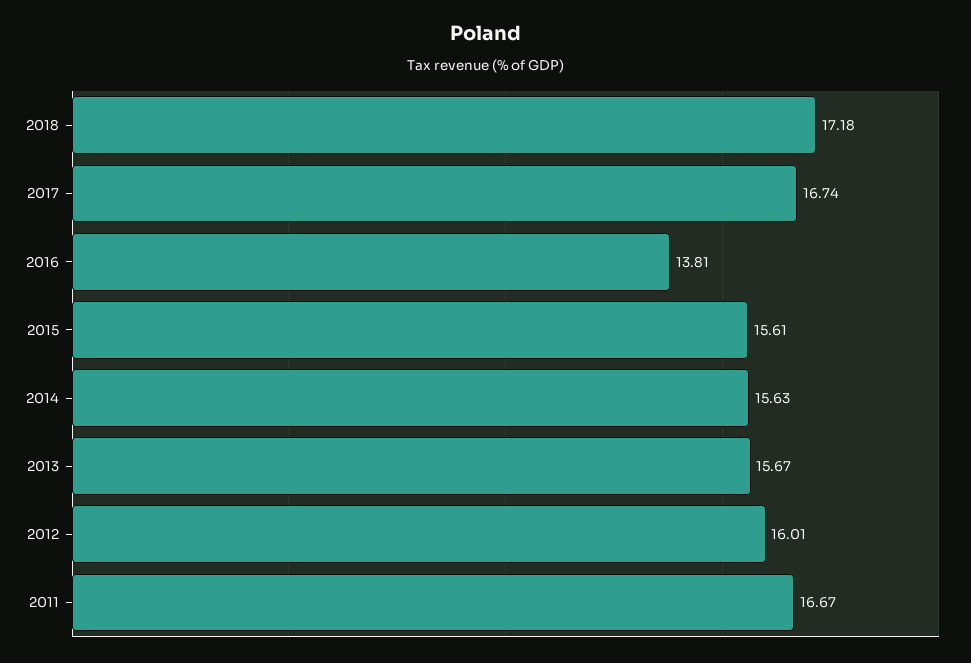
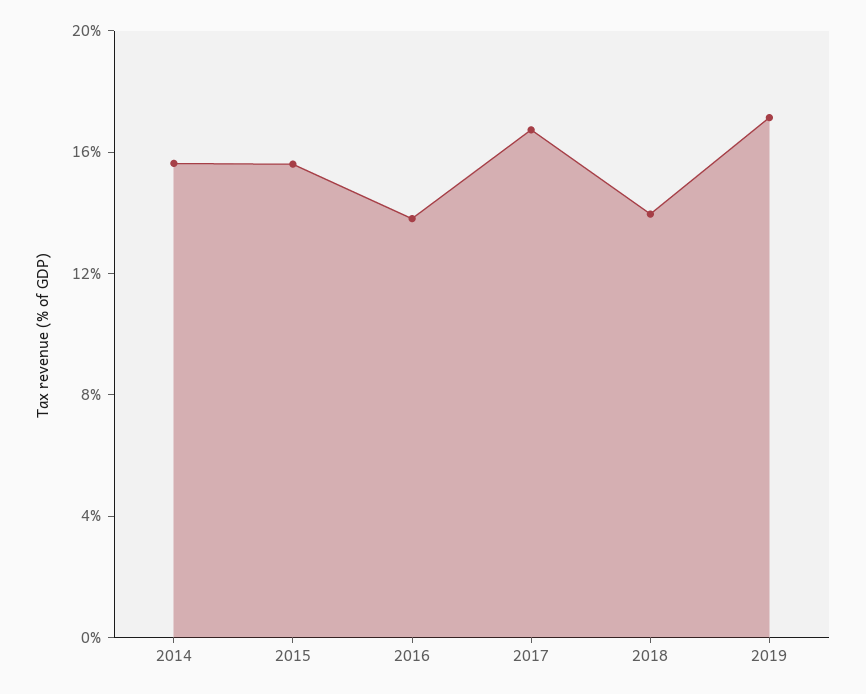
2018: 17.18 -> 14
2013: 15.67 -> none
2012: 16.01 -> none
2011: 16.67 -> none
2019: none -> 17

